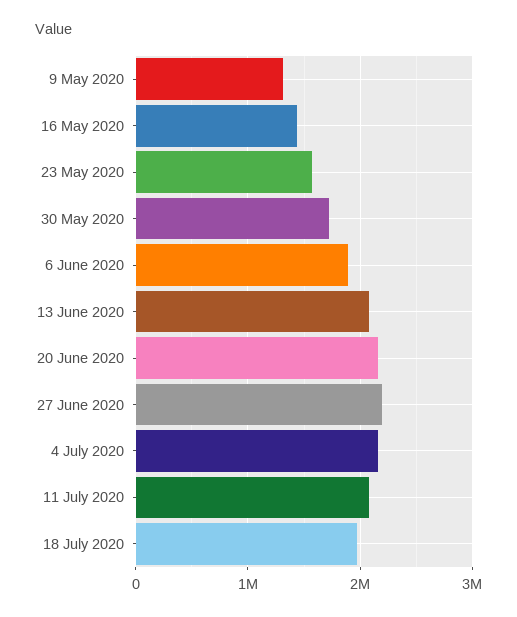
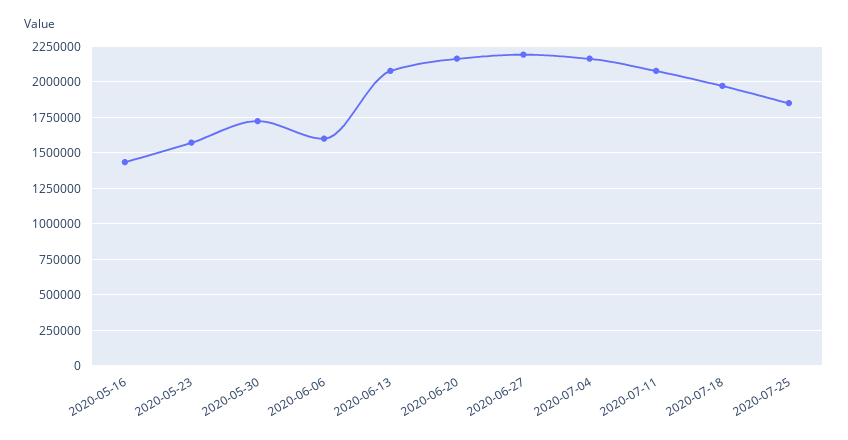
9 May 2020: 1300000 -> none
6 June 2020: 1900000 -> 1600000
2020-07-25: none -> 1850000

